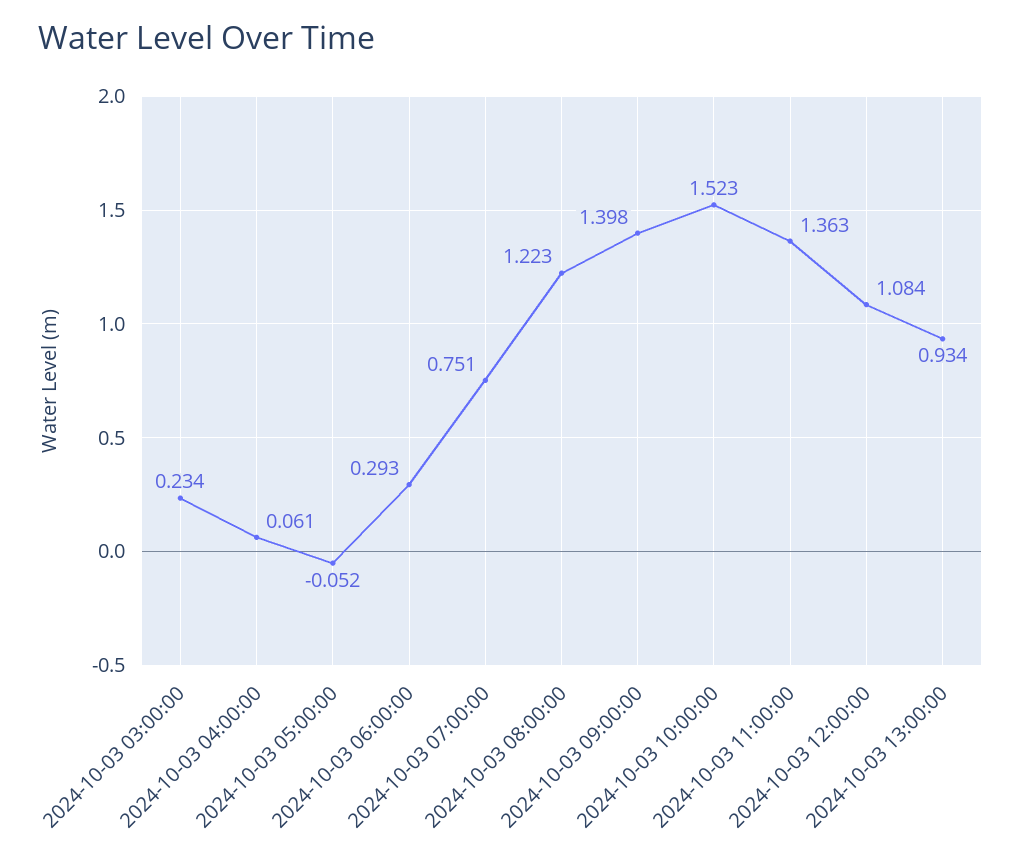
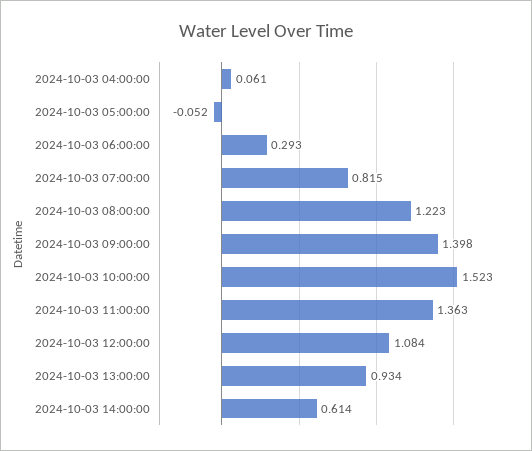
2024-10-03 03:00:00: 0.234 -> none
2024-10-03 07:00:00: 0.751 -> 0.815
2024-10-03 14:00:00: none -> 0.614

